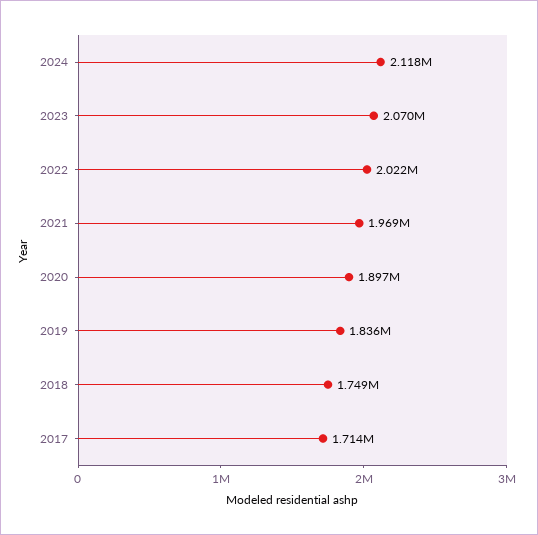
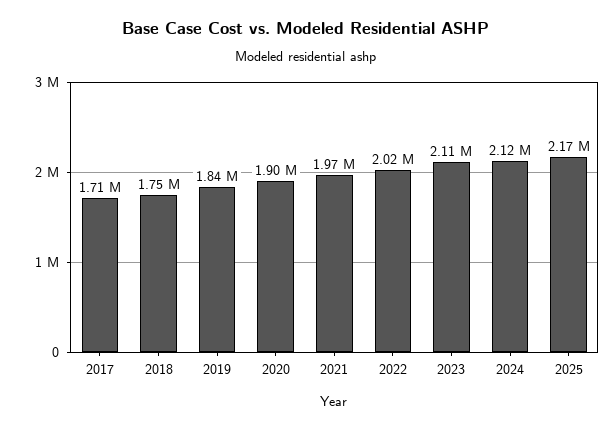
2023: 2070000 -> 2110000
2025: none -> 2170000

